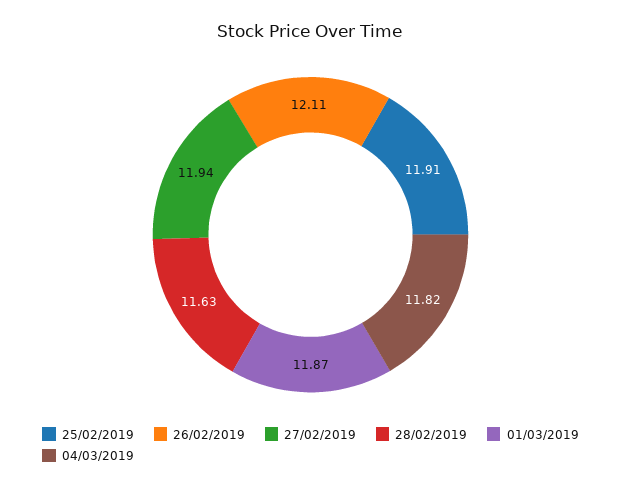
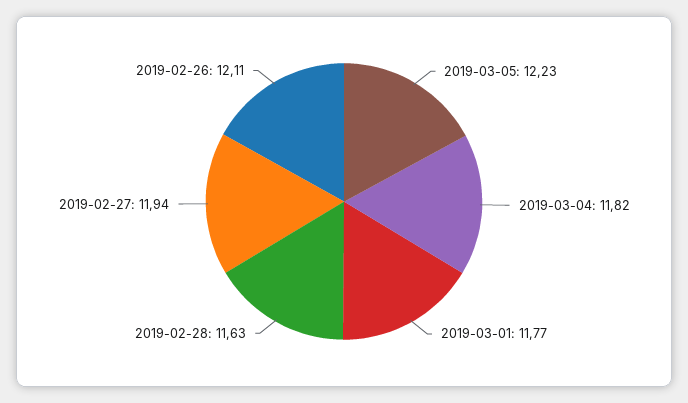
25/02/2019: 11.91 -> none
01/03/2019: 11.87 -> 11.77
2019-03-05: none -> 12.23

